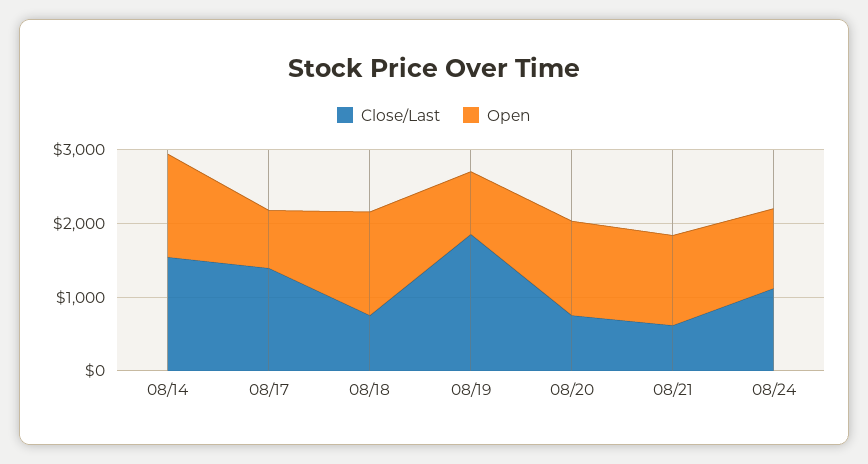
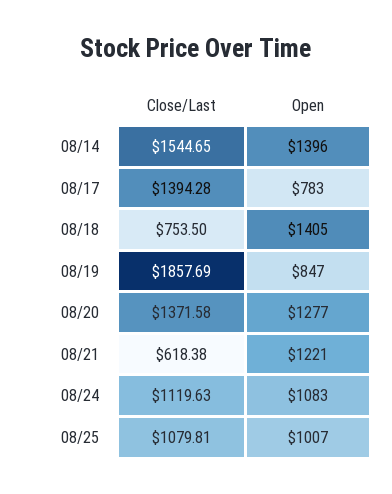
Close/Last, 08/20: 800 -> 1371.58
Close/Last, 08/25: none -> 1079.81
Open, 08/25: none -> 1007

